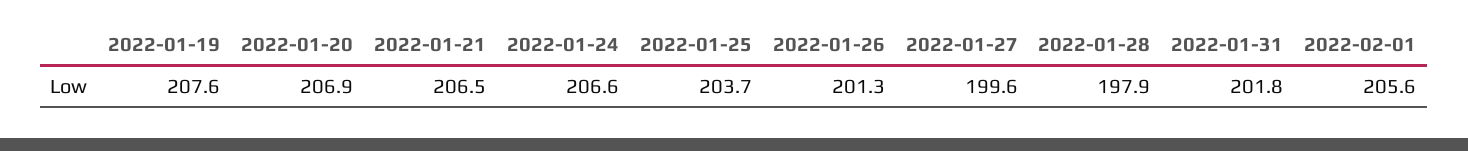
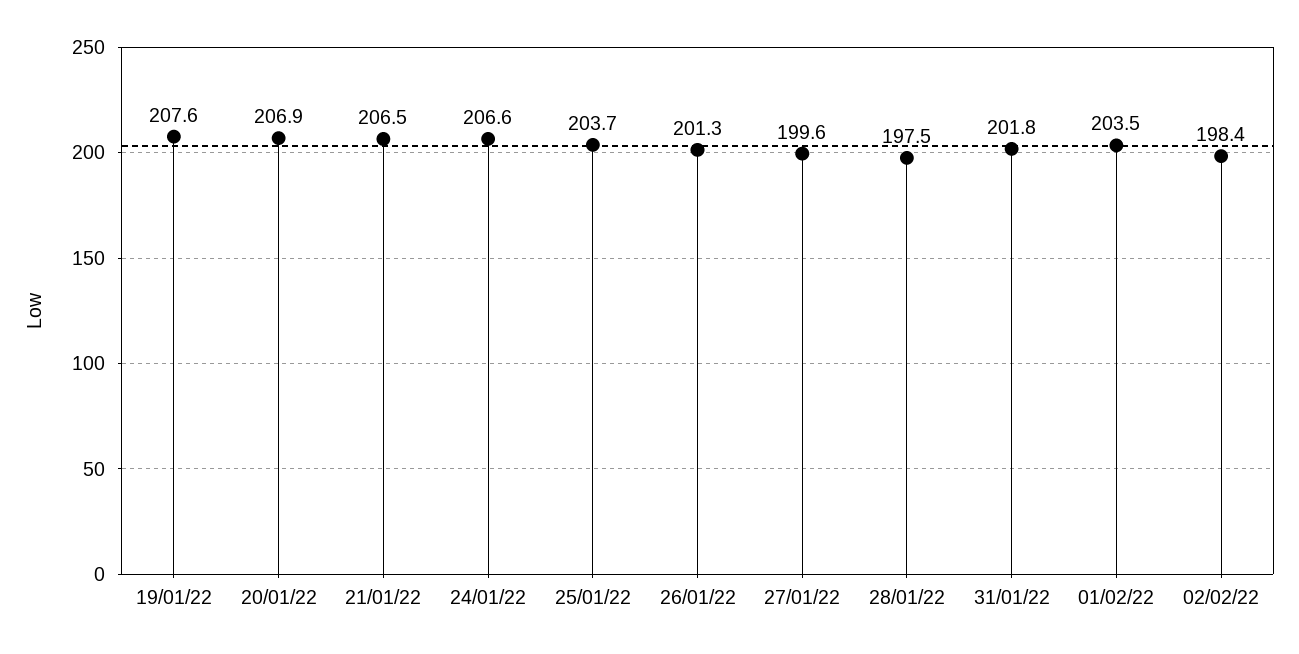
2022-01-28: 197.9 -> 197.5
2022-02-01: 205.6 -> 203.5
02/02/22: none -> 198.4

